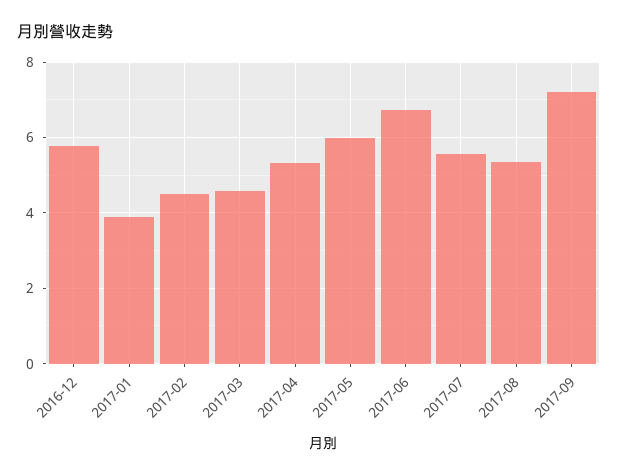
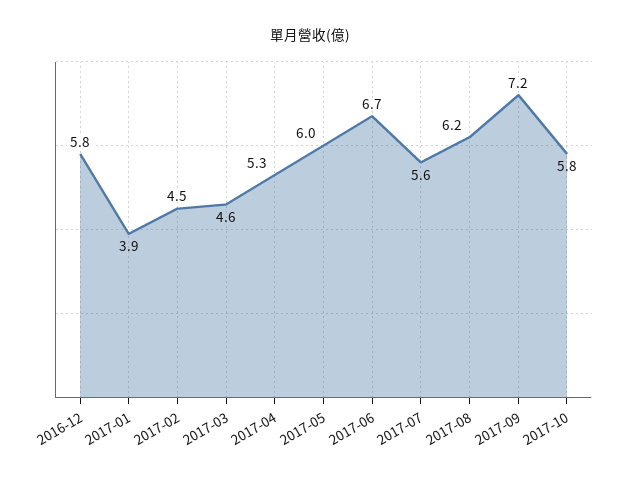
2017-08: 5.4 -> 6.2
2017-10: none -> 5.8

